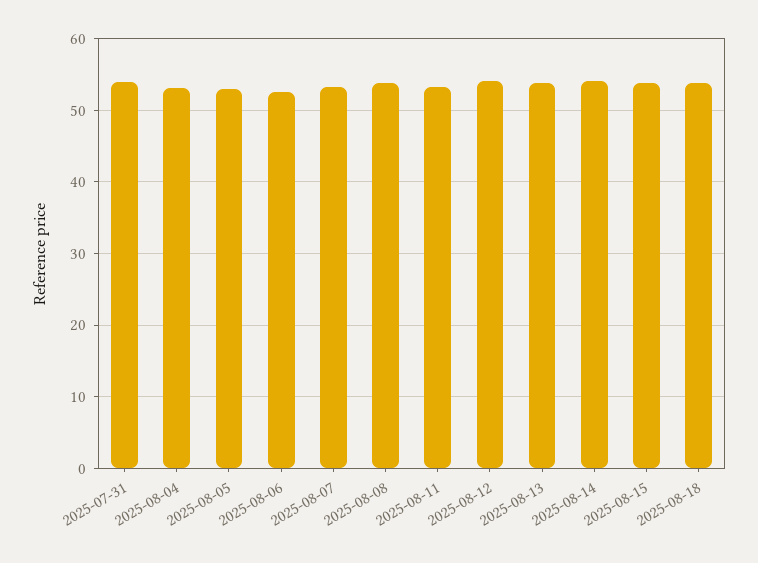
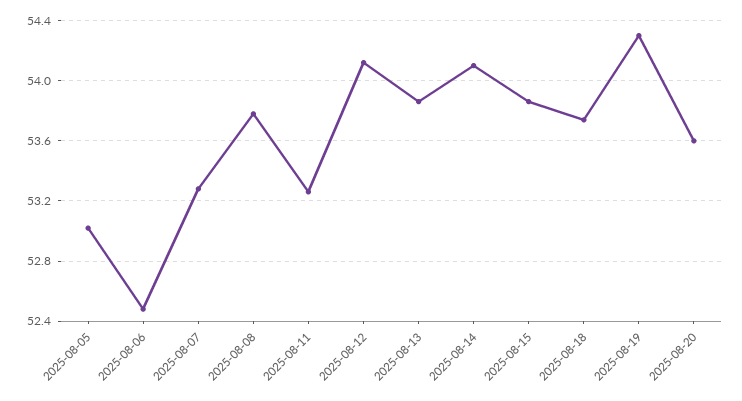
2025-07-31: 54 -> none
2025-08-04: 53 -> none
2025-08-19: none -> 54.3
2025-08-20: none -> 53.6

